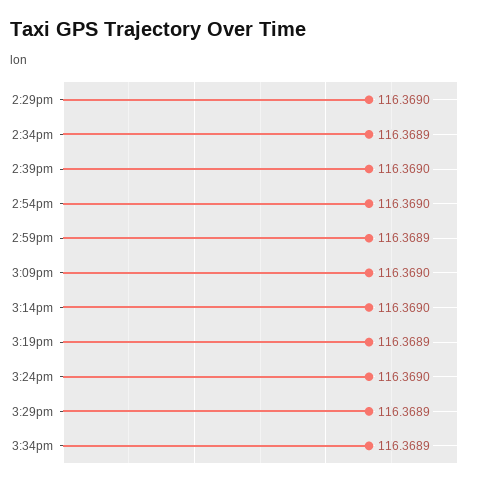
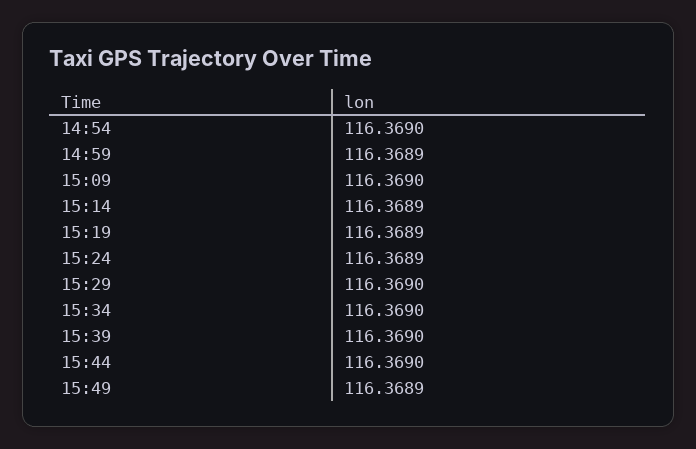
2:29pm: 116.369 -> none
2:34pm: 116.3689 -> none
2:39pm: 116.369 -> none
3:14pm: 116.369 -> 116.3689
3:24pm: 116.369 -> 116.3689
3:29pm: 116.3689 -> 116.369
3:34pm: 116.3689 -> 116.369
15:39: none -> 116.369
15:44: none -> 116.369
15:49: none -> 116.3689

